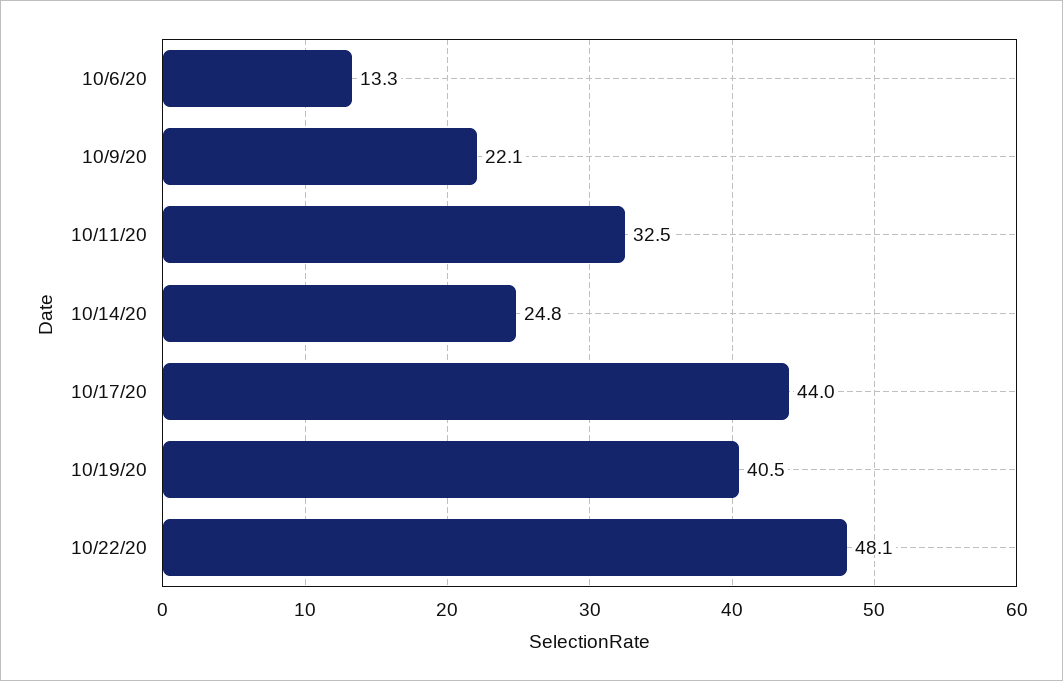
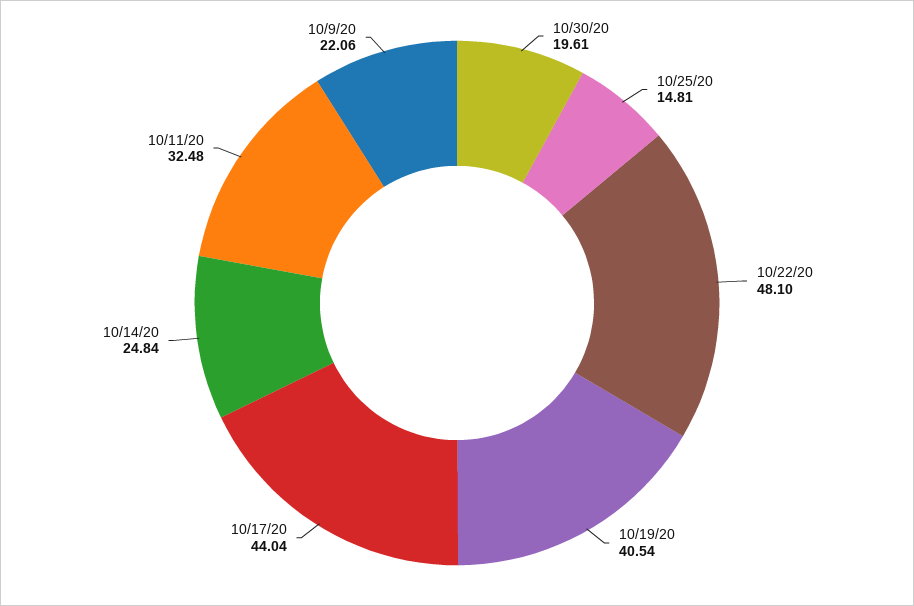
10/6/20: 13.3 -> none
10/30/20: none -> 19.61
10/25/20: none -> 14.81

